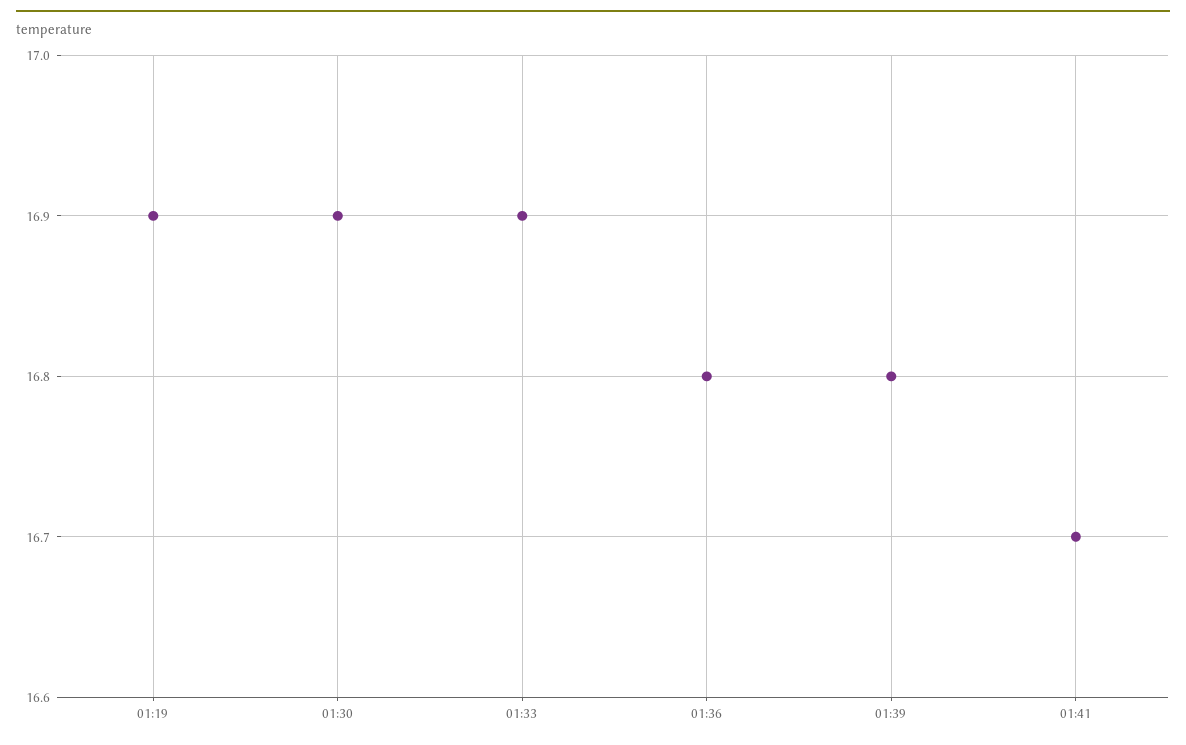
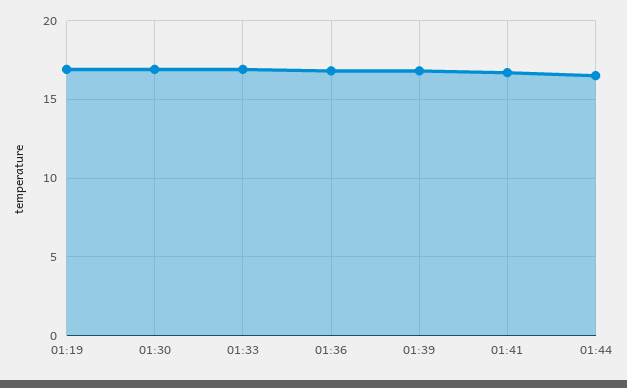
01:44: none -> 16.5

